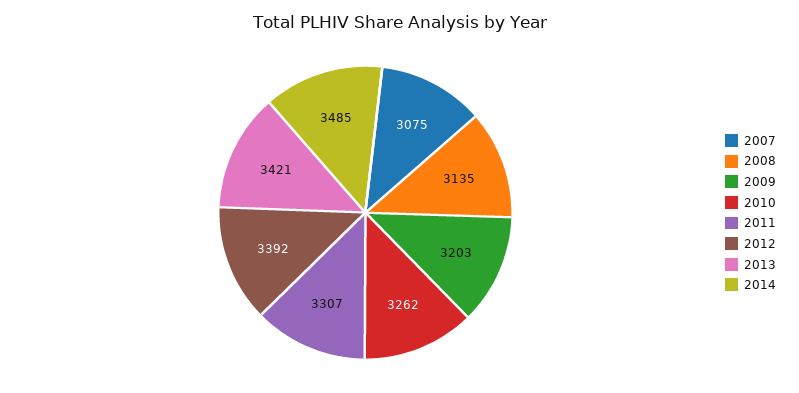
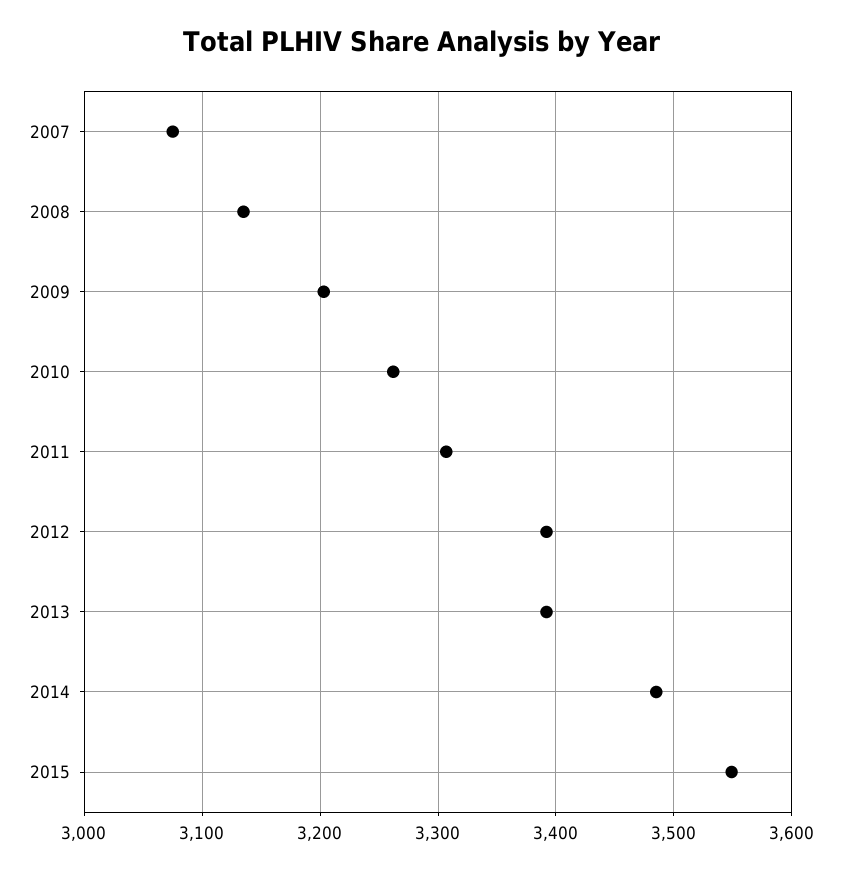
2013: 3421 -> 3390
2015: none -> 3550

